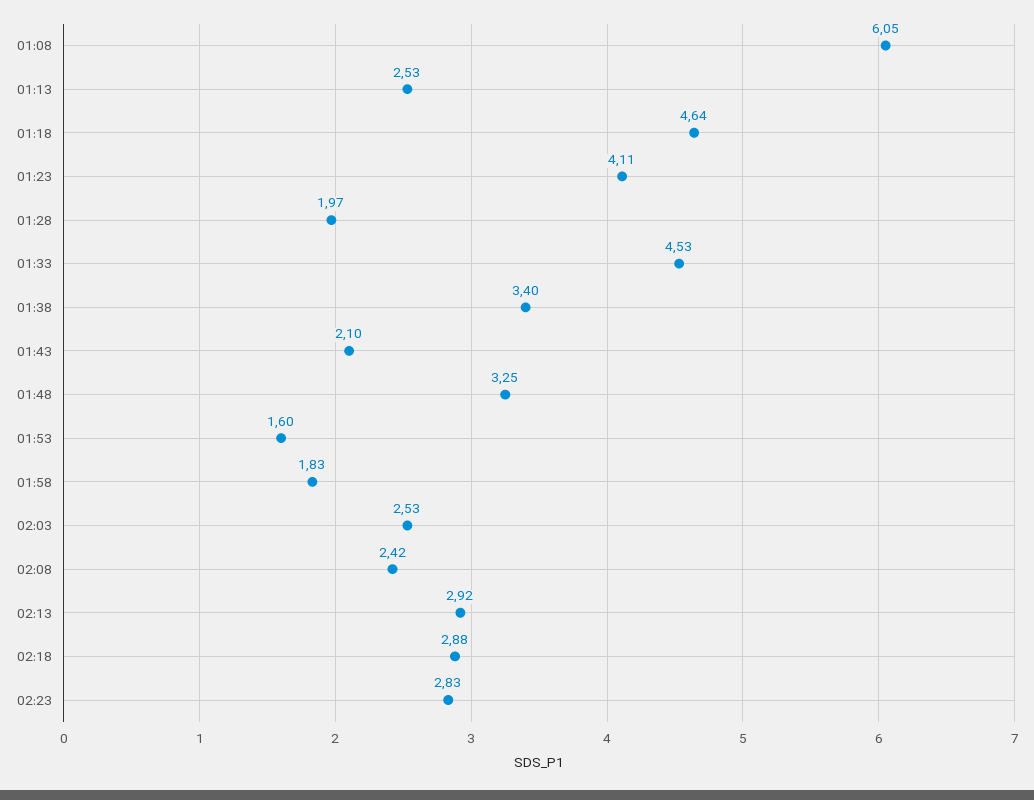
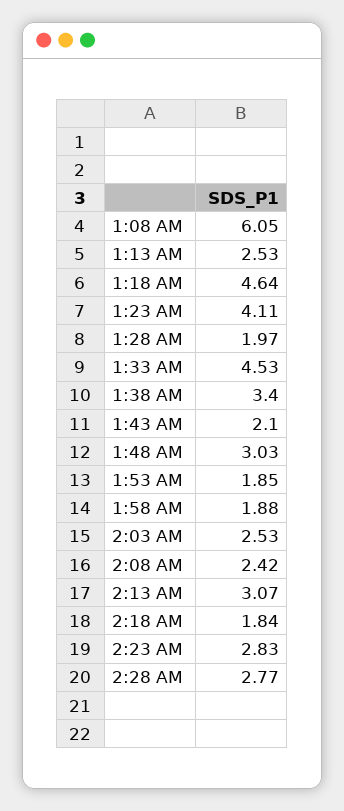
01:48: 3.25 -> 3.03
01:53: 1.6 -> 1.85
01:58: 1.83 -> 1.88
02:13: 2.92 -> 3.07
02:18: 2.88 -> 1.84
2:28 AM: none -> 2.77

